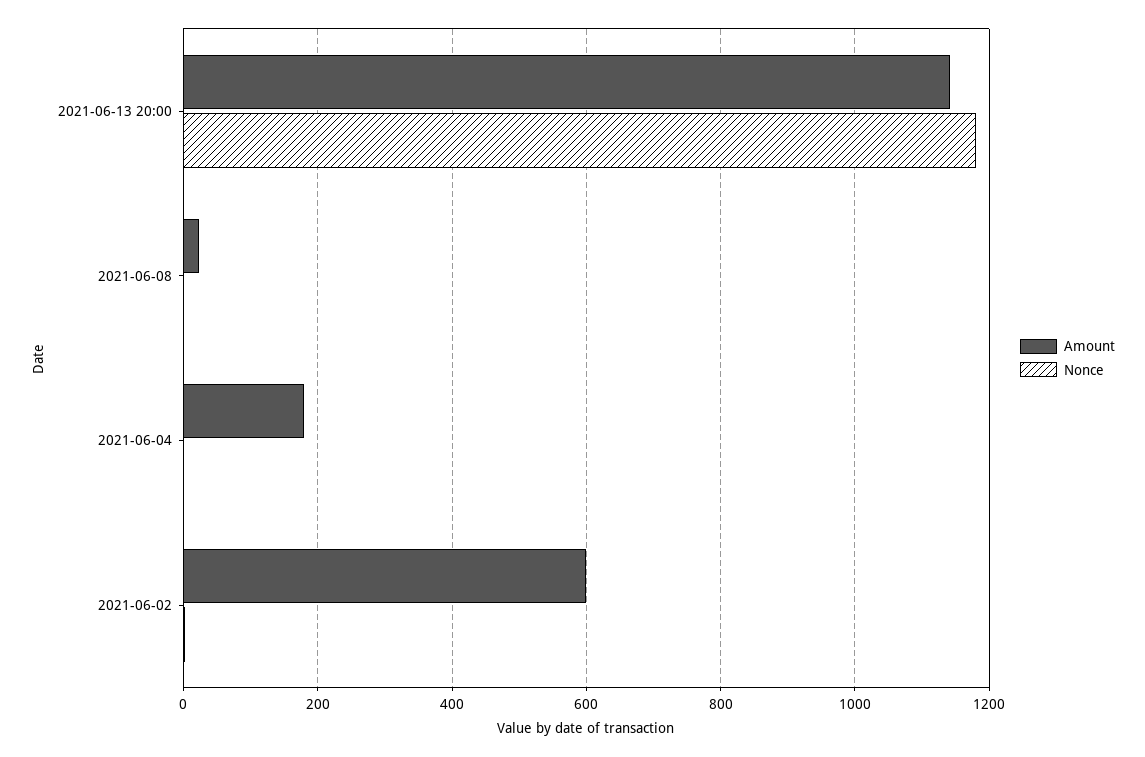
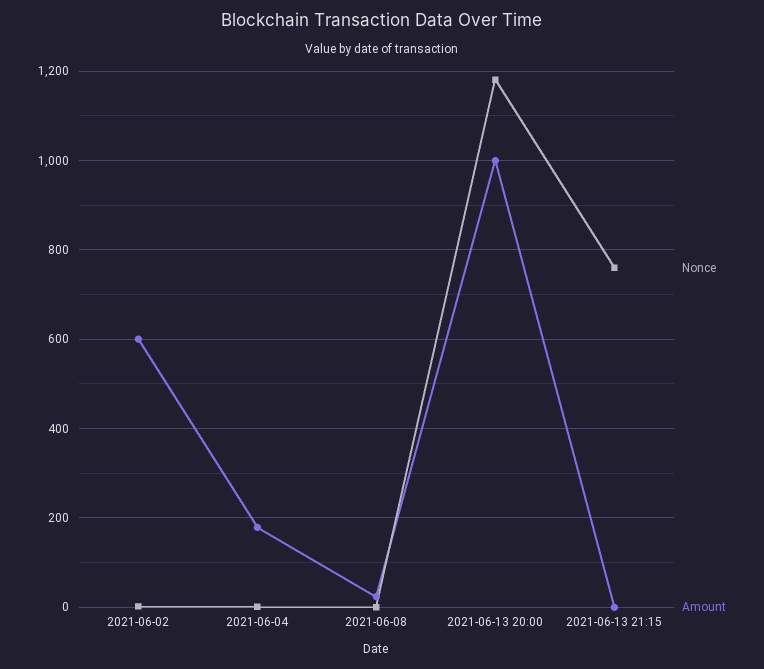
Amount, 2021-06-13 20:00: 1140 -> 1000
Nonce, 2021-06-13 21:15: none -> 760
Amount, 2021-06-13 21:15: none -> 0

